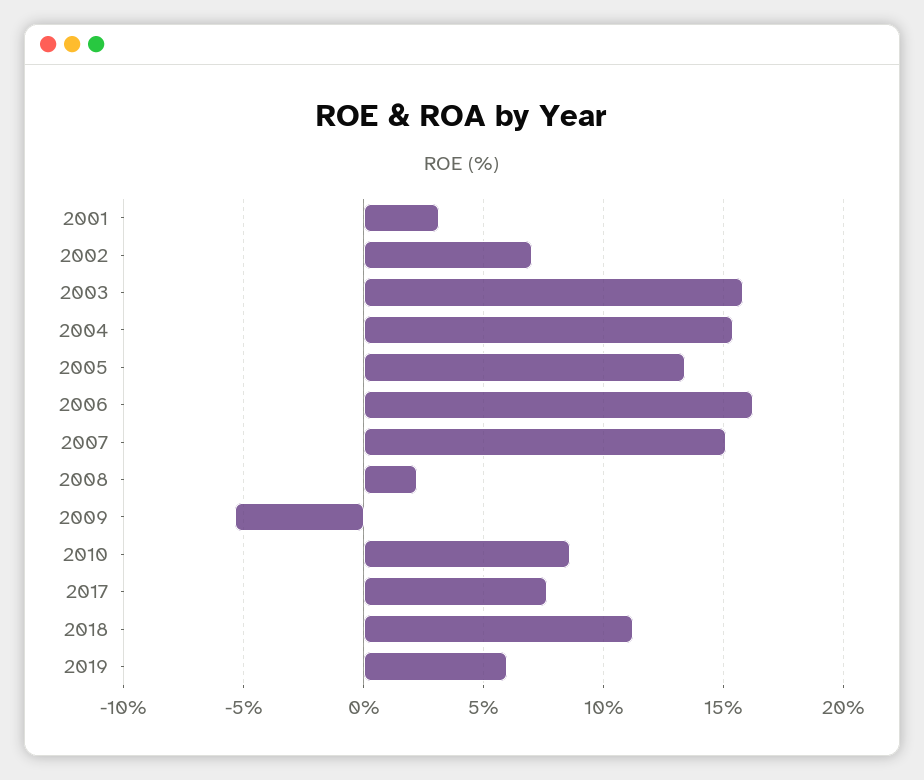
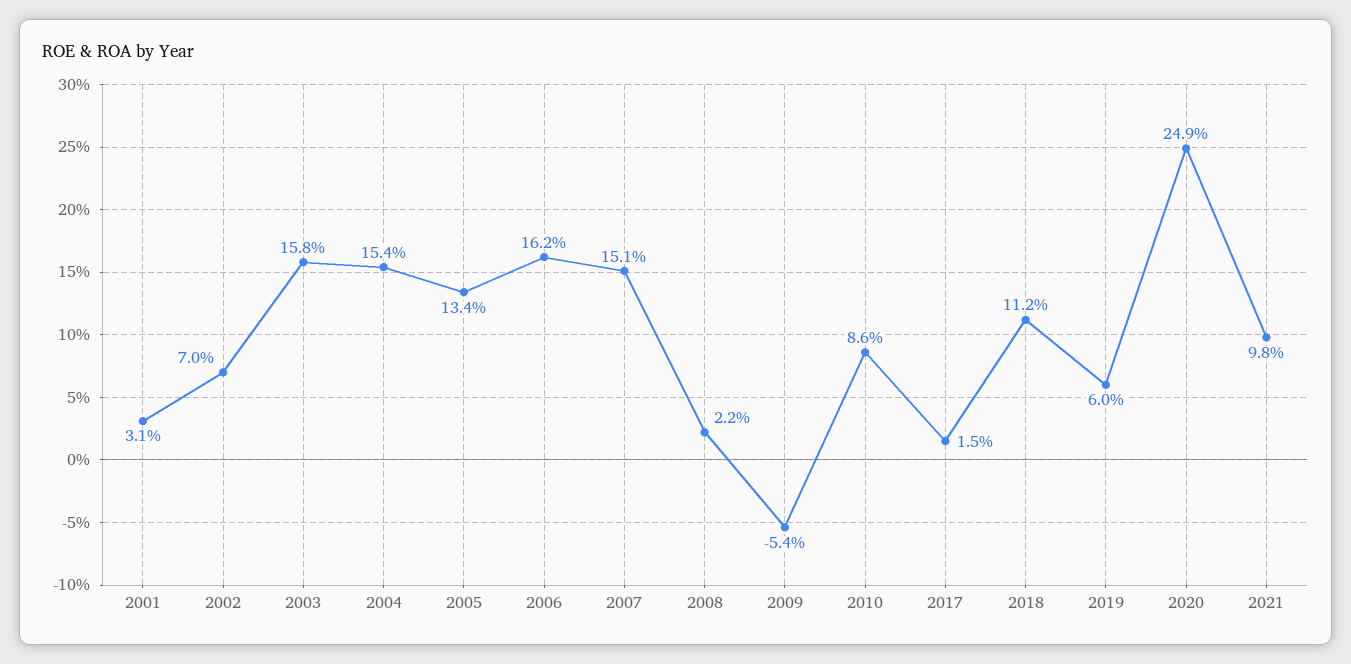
2017: 7.5 -> 1.5
2020: none -> 24.9
2021: none -> 9.8

